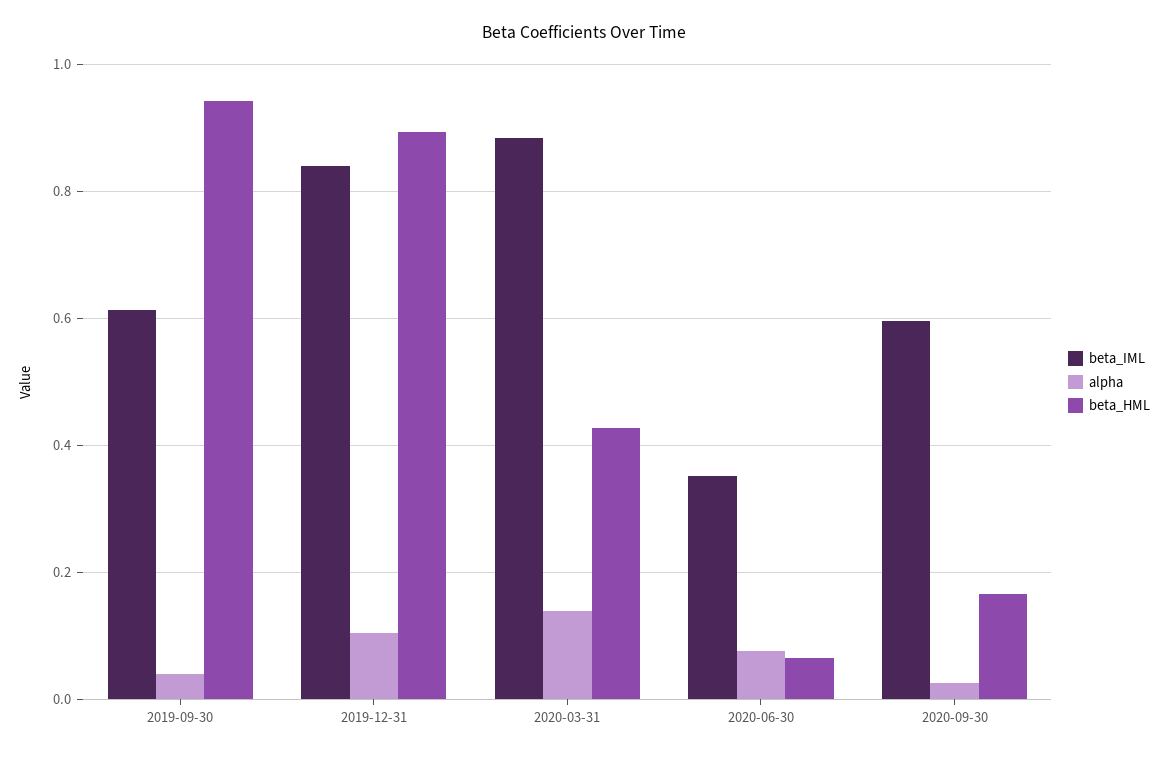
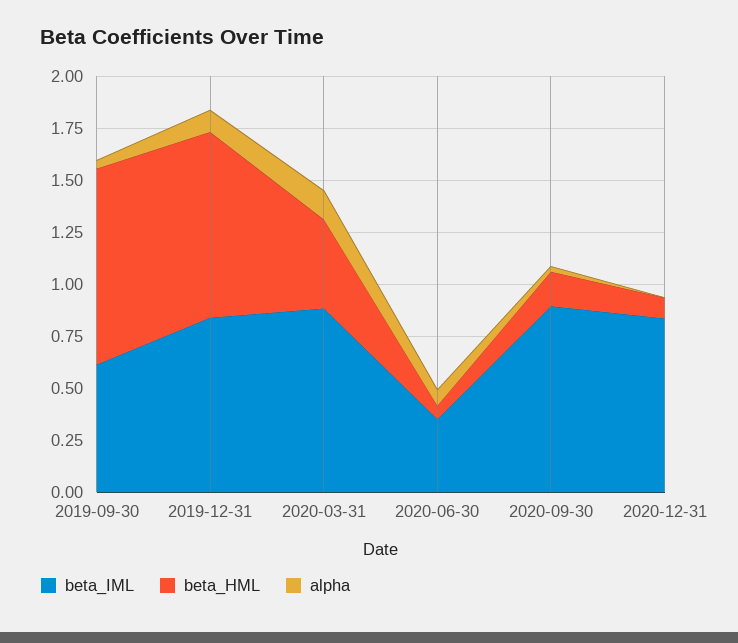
beta_IML, 2020-09-30: 0.6 -> 0.9
beta_IML, 2020-12-31: none -> 0.85
beta_HML, 2020-12-31: none -> 0.1
alpha, 2020-12-31: none -> 0

